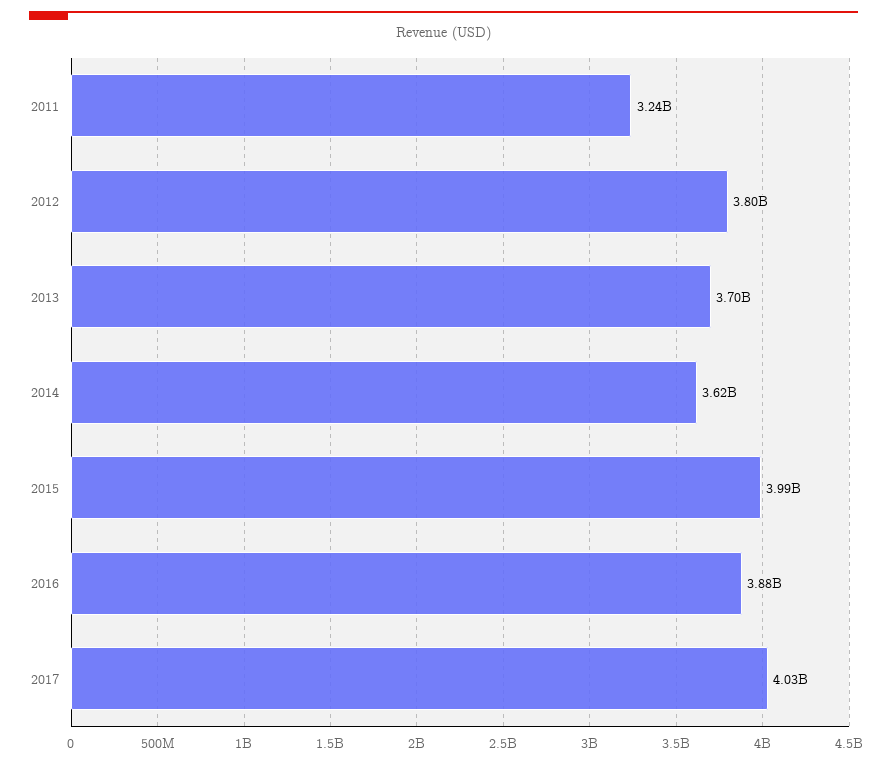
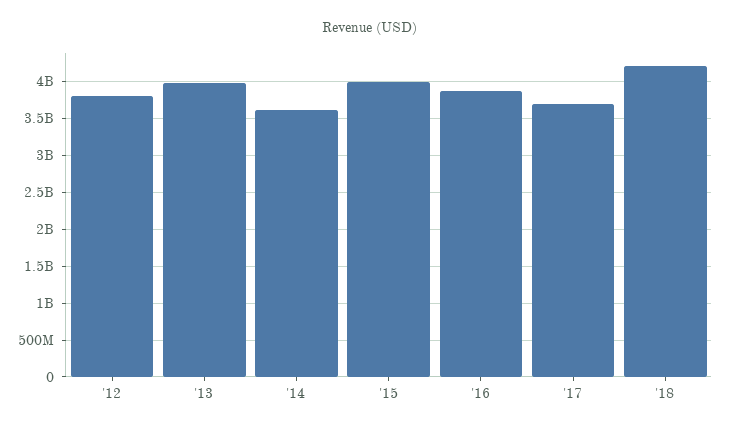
2011: 3240000000 -> none
2013: 3700000000 -> 4000000000
2017: 4030000000 -> 3700000000
'18: none -> 4200000000

